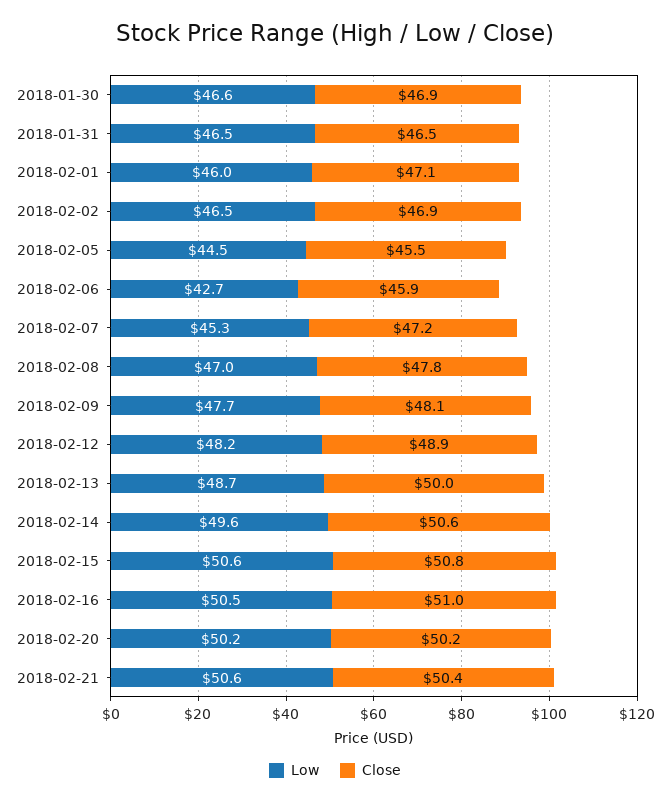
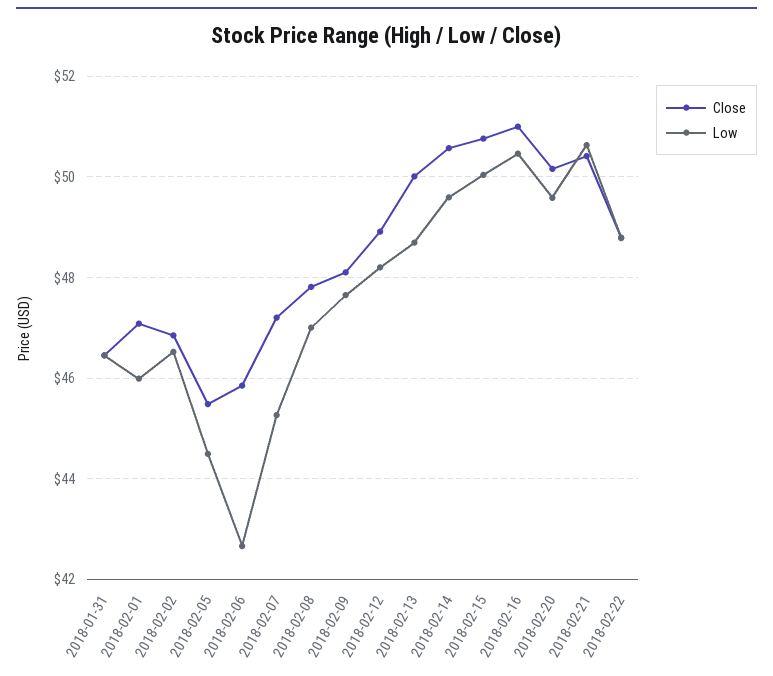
Low, 2018-01-30: 46.6 -> none
Close, 2018-01-30: 46.9 -> none
Low, 2018-02-15: 50.6 -> 50
Low, 2018-02-20: 50.2 -> 49.6
Close, 2018-02-22: none -> 48.8
Low, 2018-02-22: none -> 48.8

